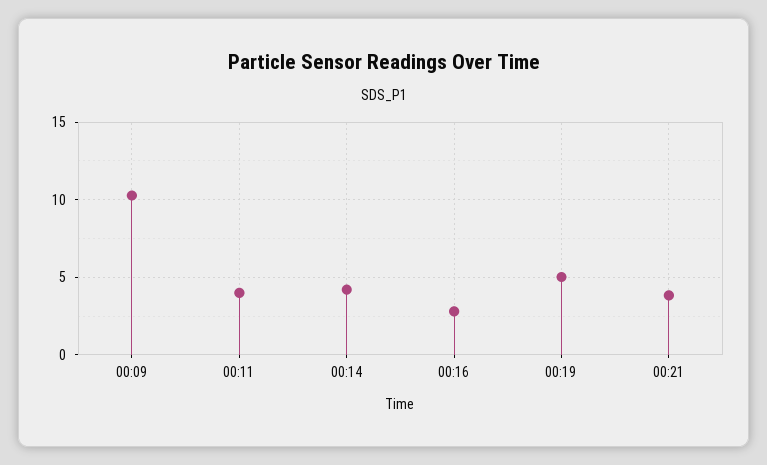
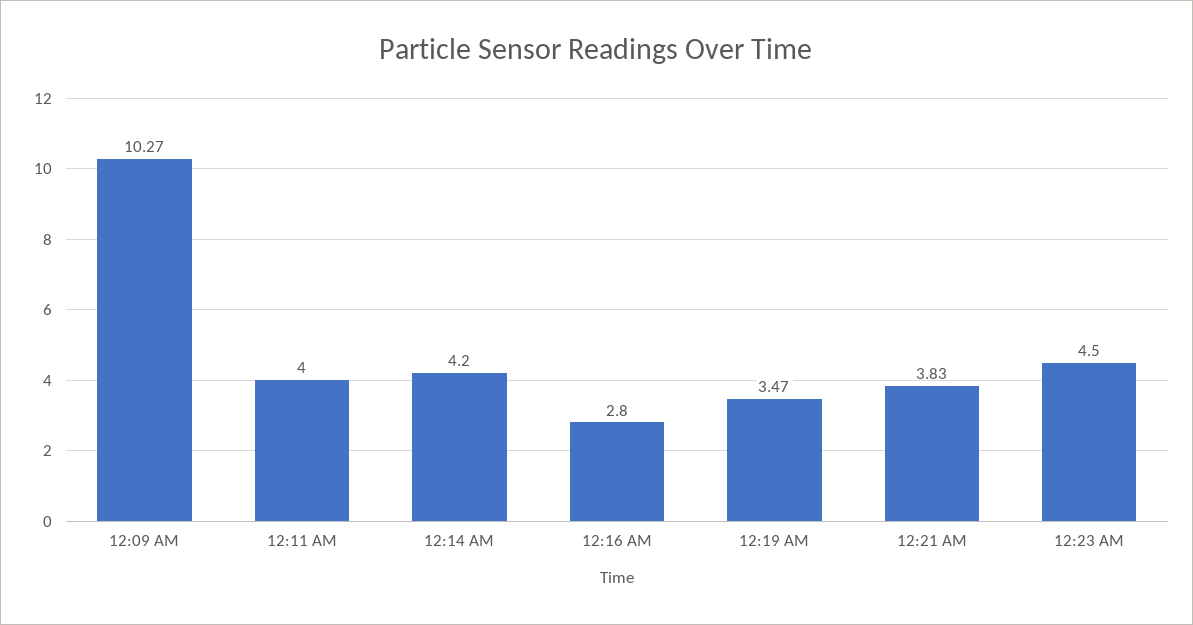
00:19: 5 -> 3.47
12:23 AM: none -> 4.5

